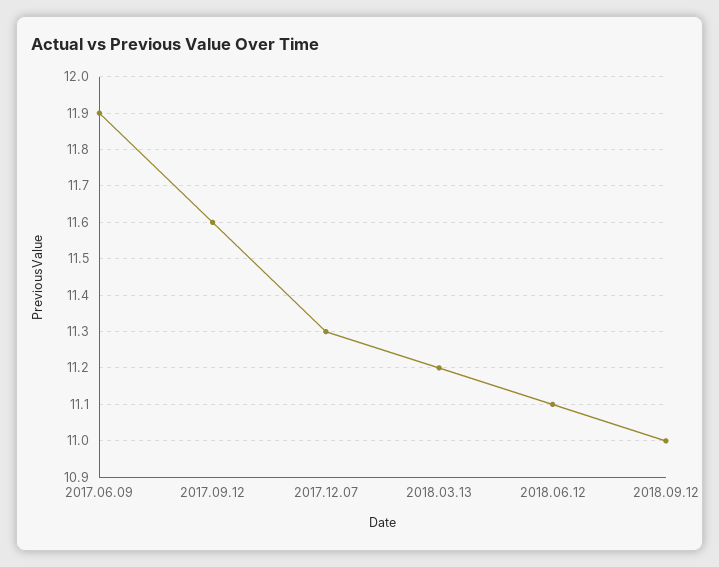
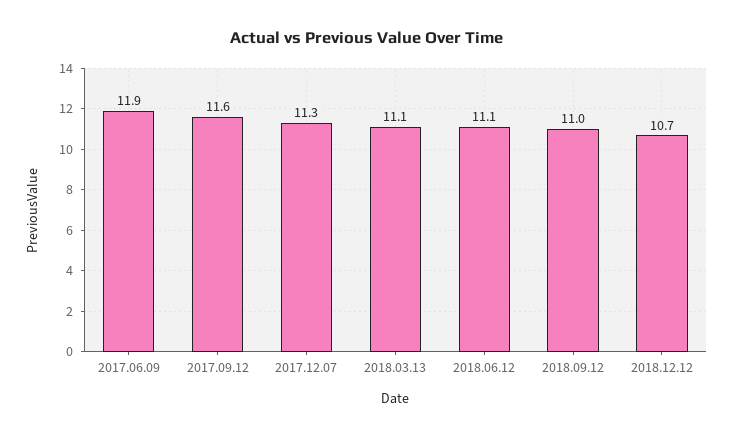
2018.03.13: 11.2 -> 11.1
2018.12.12: none -> 10.7

